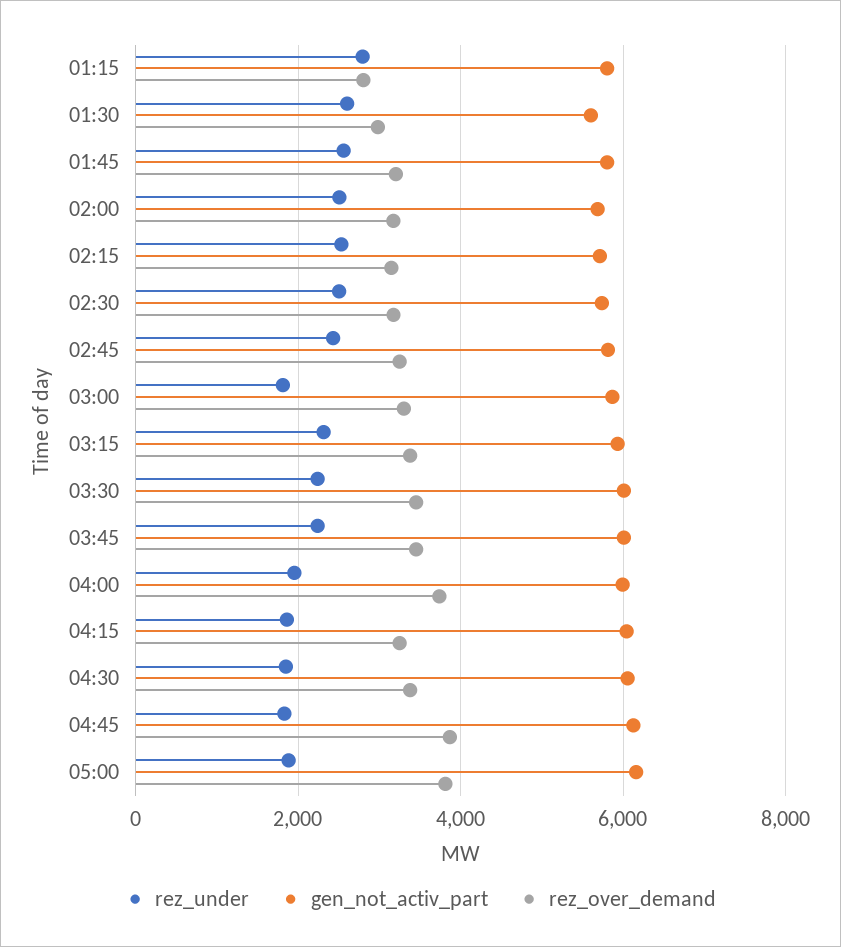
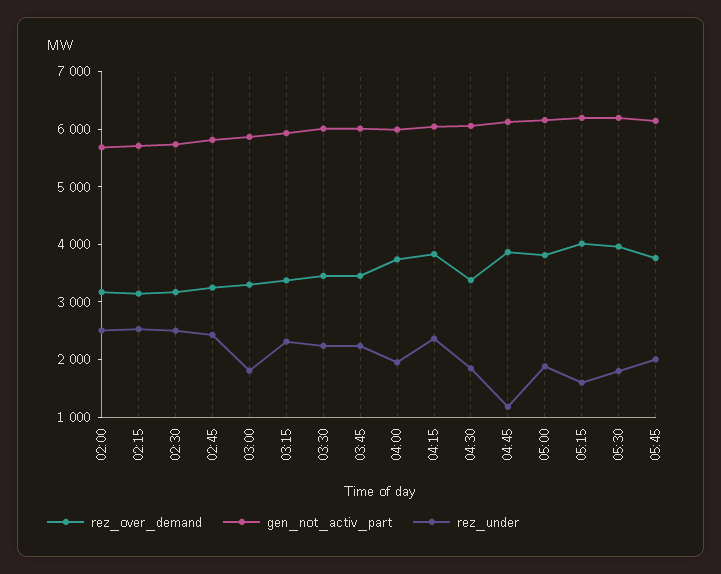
rez_under, 01:15: 2800 -> none
gen_not_activ_part, 01:15: 5800 -> none
rez_over_demand, 01:15: 2800 -> none
rez_under, 01:30: 2600 -> none
gen_not_activ_part, 01:30: 5600 -> none
rez_over_demand, 01:30: 3000 -> none
rez_under, 01:45: 2600 -> none
gen_not_activ_part, 01:45: 5800 -> none
rez_over_demand, 01:45: 3200 -> none
rez_under, 04:15: 1800 -> 2400
rez_over_demand, 04:15: 3200 -> 3800
rez_under, 04:45: 1800 -> 1200
rez_over_demand, 05:15: none -> 4000
gen_not_activ_part, 05:15: none -> 6200
rez_under, 05:15: none -> 1600
rez_over_demand, 05:30: none -> 4000
gen_not_activ_part, 05:30: none -> 6200
rez_under, 05:30: none -> 1800
rez_over_demand, 05:45: none -> 3800
gen_not_activ_part, 05:45: none -> 6200
rez_under, 05:45: none -> 2000

